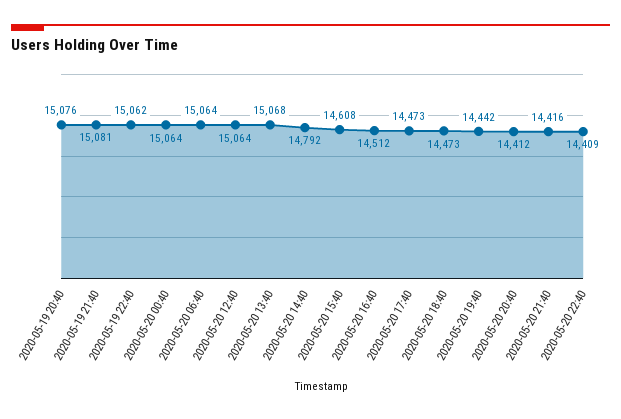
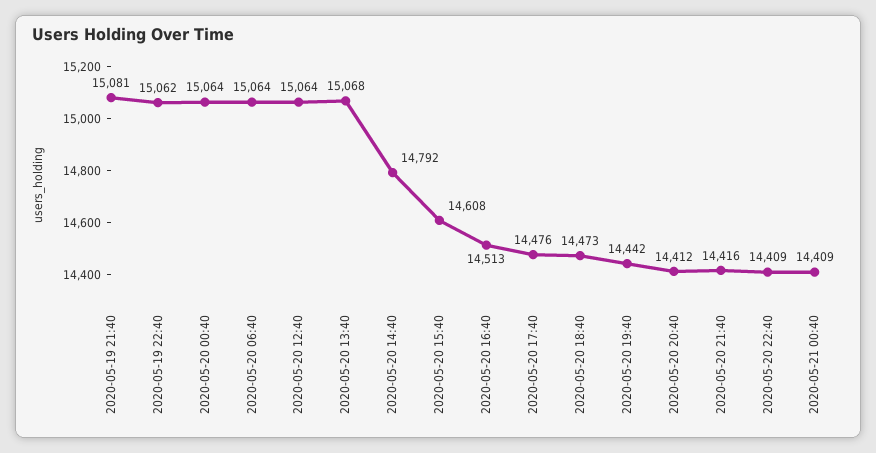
2020-05-19 20:40: 15076 -> none
2020-05-20 16:40: 14512 -> 14513
2020-05-20 17:40: 14473 -> 14476
2020-05-21 00:40: none -> 14409

